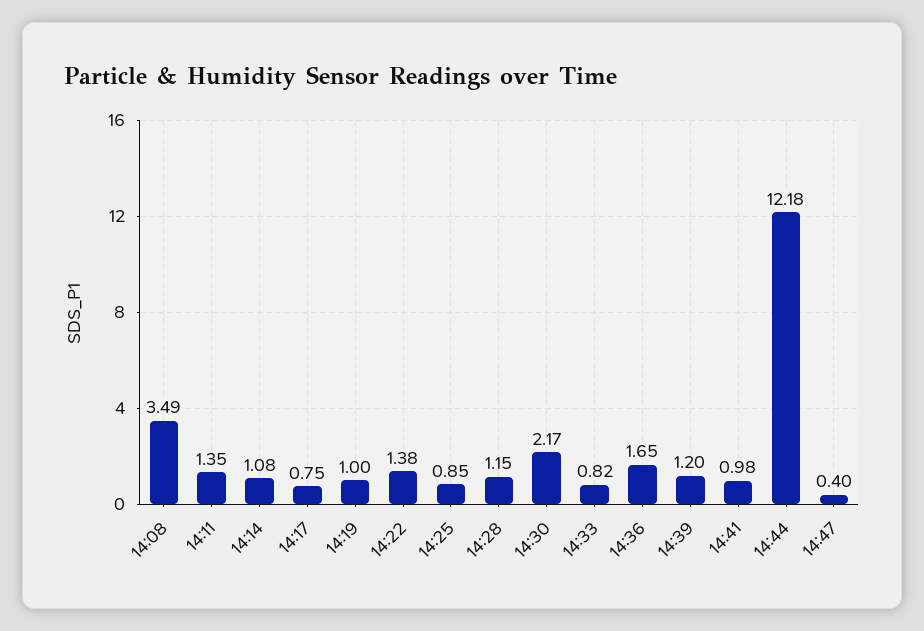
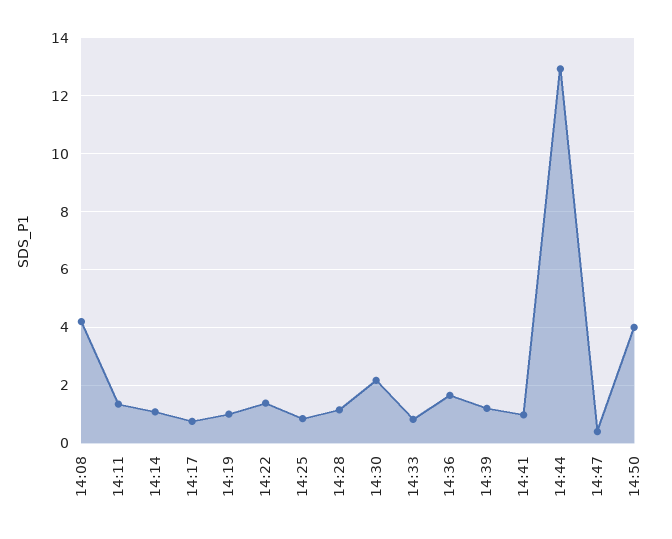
14:08: 3.49 -> 4.25
14:44: 12.18 -> 13
14:50: none -> 4

